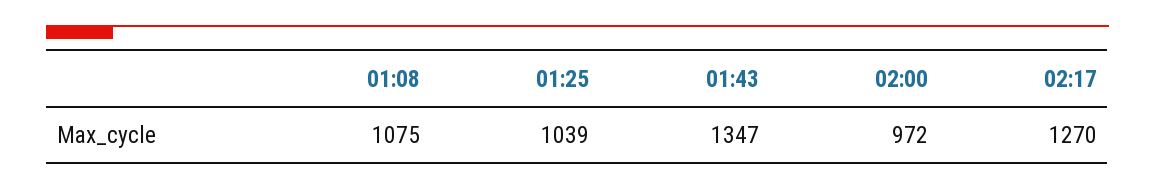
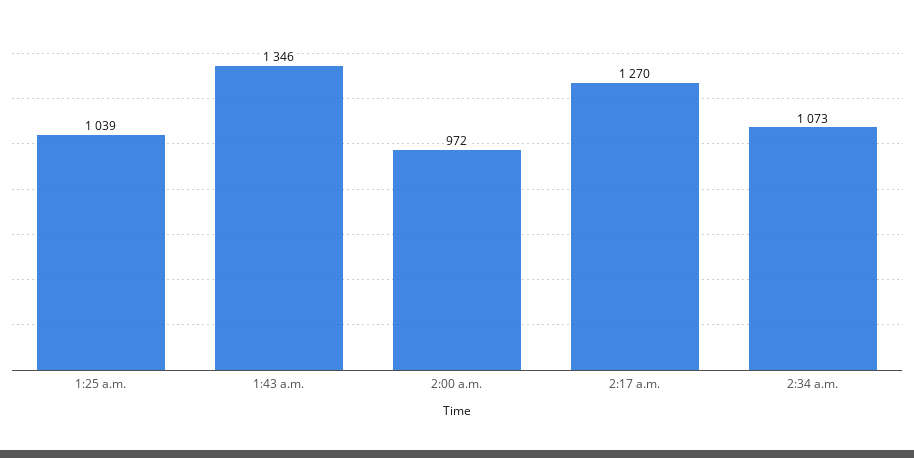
01:08: 1075 -> none
01:43: 1347 -> 1346
2:34 a.m.: none -> 1073

